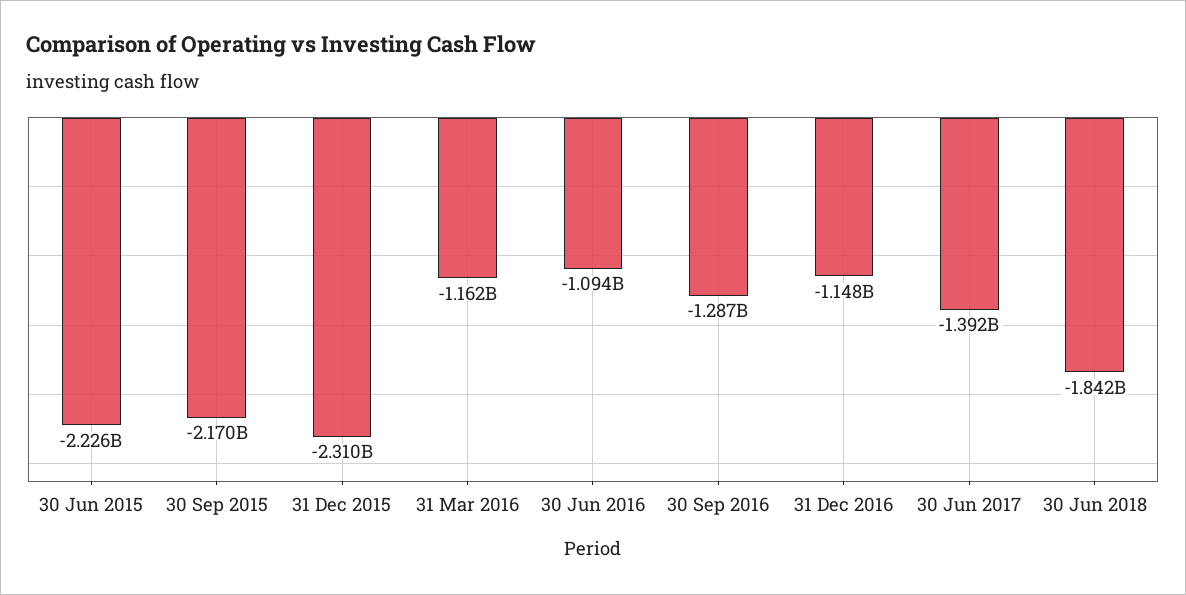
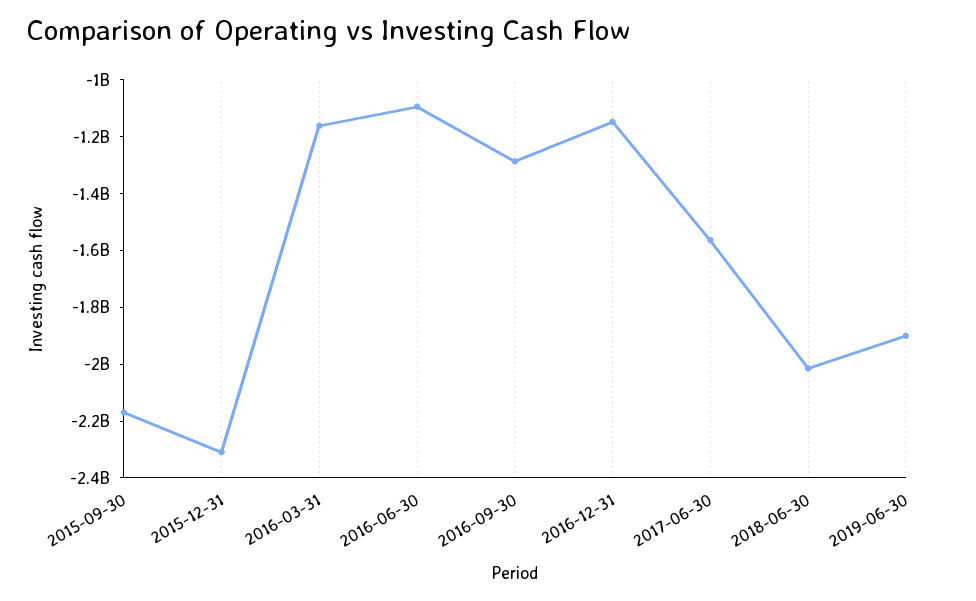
30 Jun 2015: -2226000000 -> none
30 Jun 2017: -1392000000 -> -1550000000
30 Jun 2018: -1842000000 -> -2000000000
2019-06-30: none -> -1900000000

